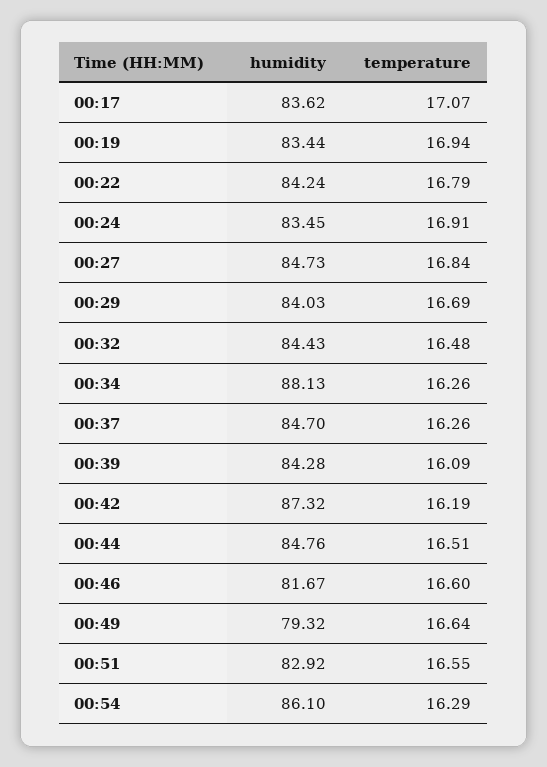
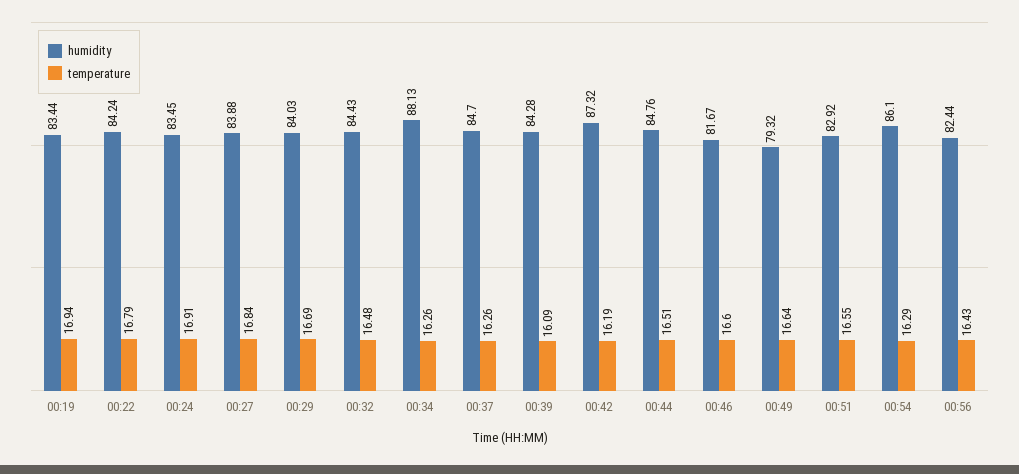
humidity, 00:17: 83.62 -> none
temperature, 00:17: 17.07 -> none
humidity, 00:27: 84.73 -> 83.88
humidity, 00:56: none -> 82.44
temperature, 00:56: none -> 16.43

